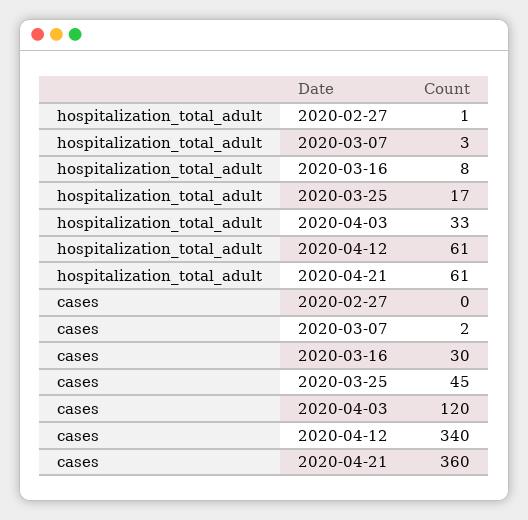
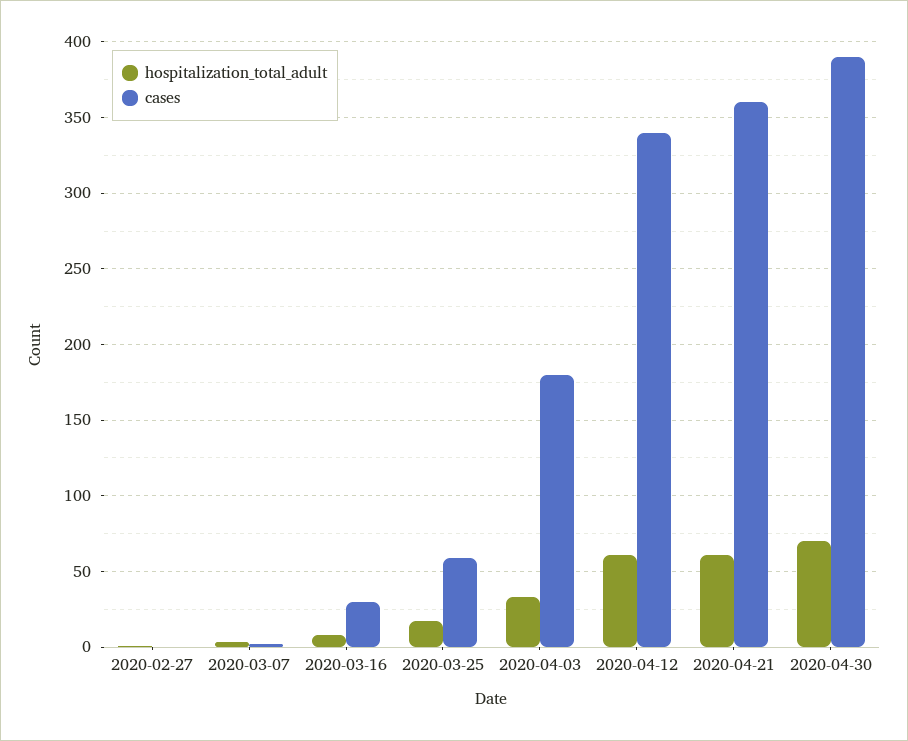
cases, 2020-03-25: 45 -> 60
cases, 2020-04-03: 120 -> 180
hospitalization_total_adult, 2020-04-30: none -> 70
cases, 2020-04-30: none -> 390

